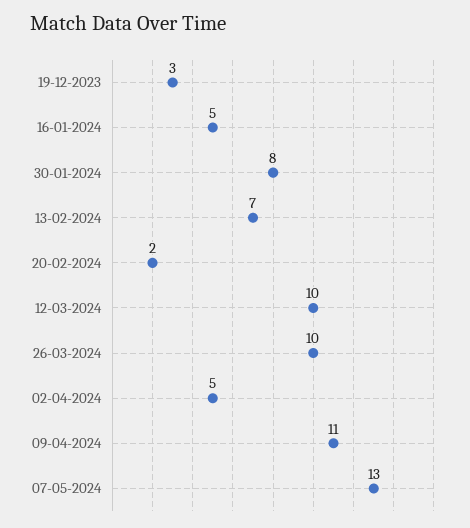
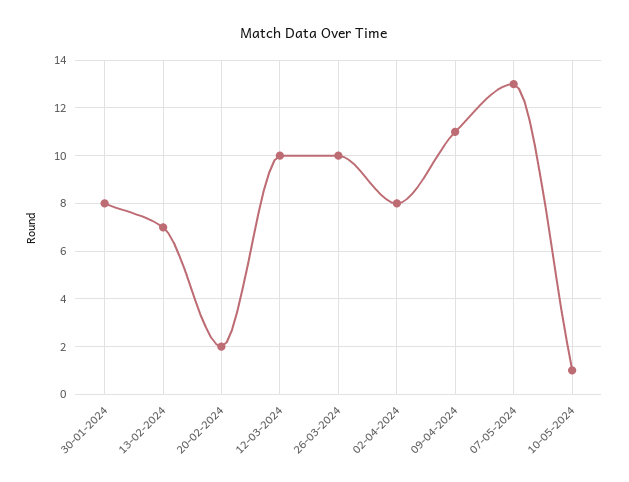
19-12-2023: 3 -> none
16-01-2024: 5 -> none
02-04-2024: 5 -> 8
10-05-2024: none -> 1

